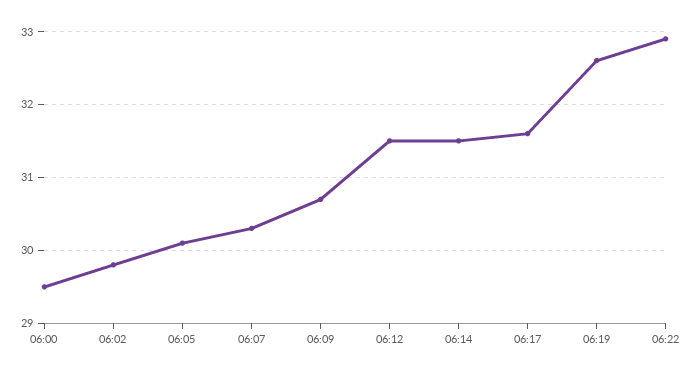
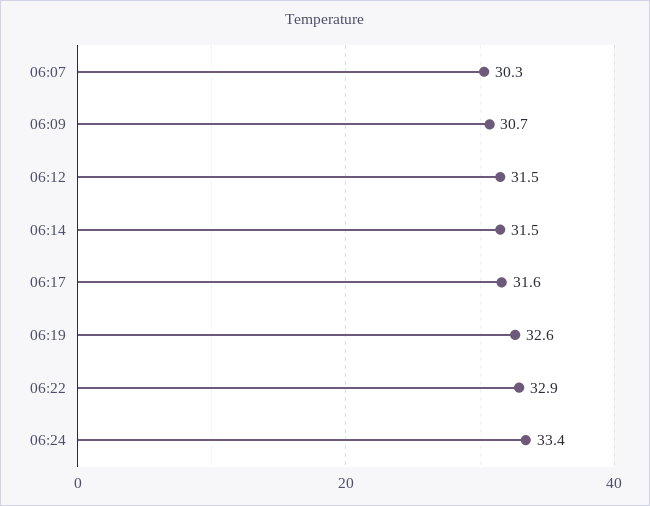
06:00: 29.5 -> none
06:02: 29.8 -> none
06:05: 30.1 -> none
06:24: none -> 33.4

